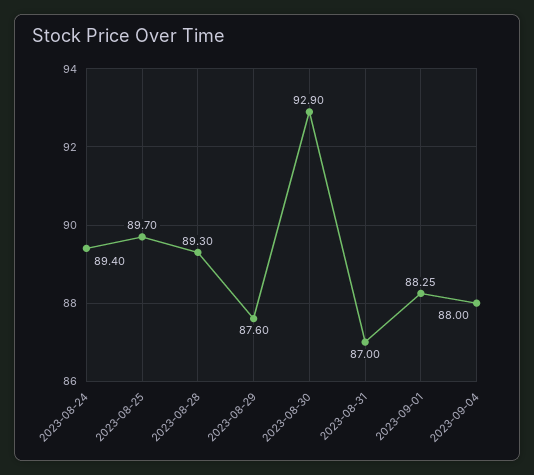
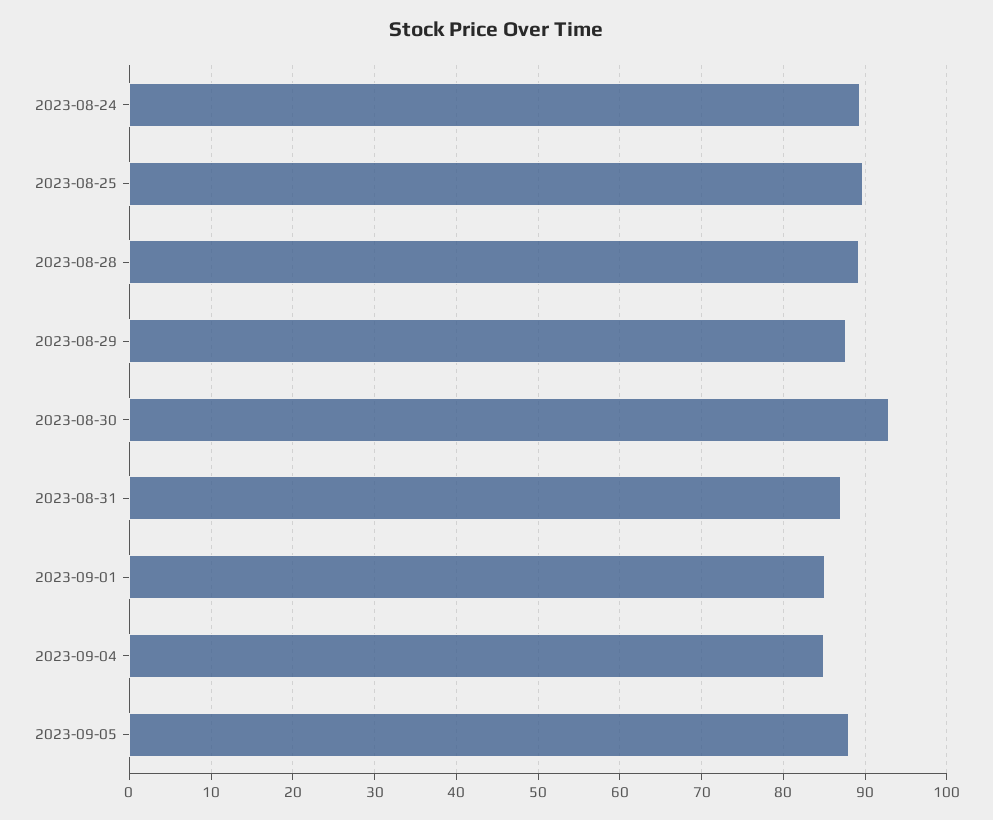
2023-09-01: 88.25 -> 85
2023-09-04: 88 -> 85
2023-09-05: none -> 88

